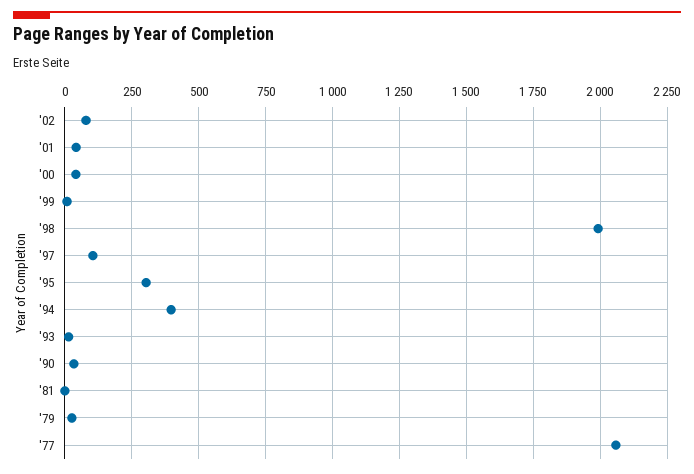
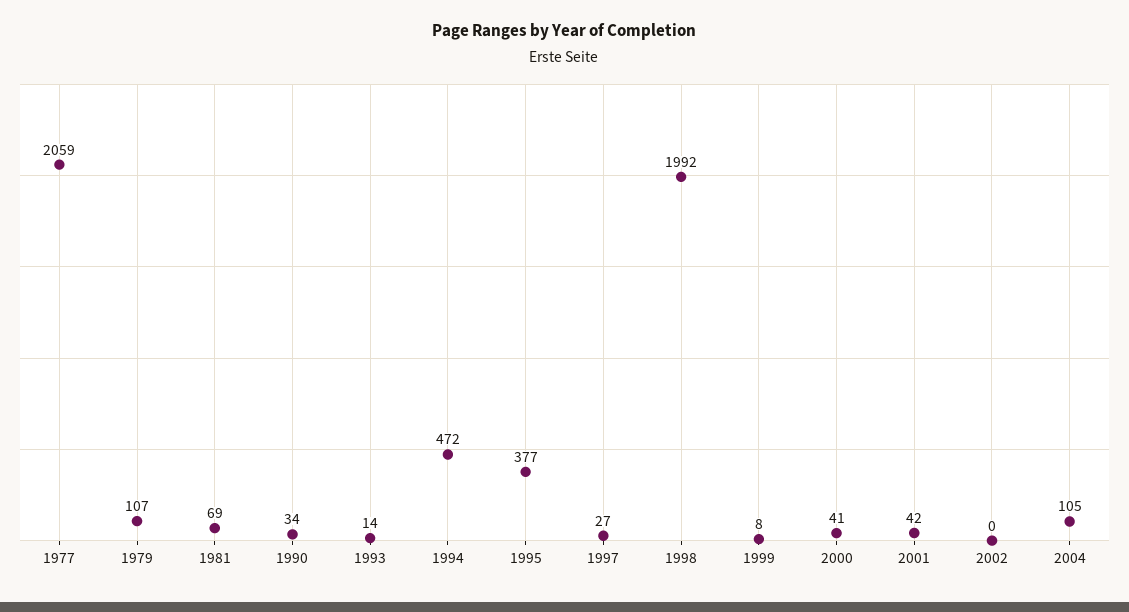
'02: 75 -> 0
'97: 100 -> 27
'95: 300 -> 377
'94: 400 -> 472
'81: 0 -> 69
'79: 25 -> 107
2004: none -> 105

